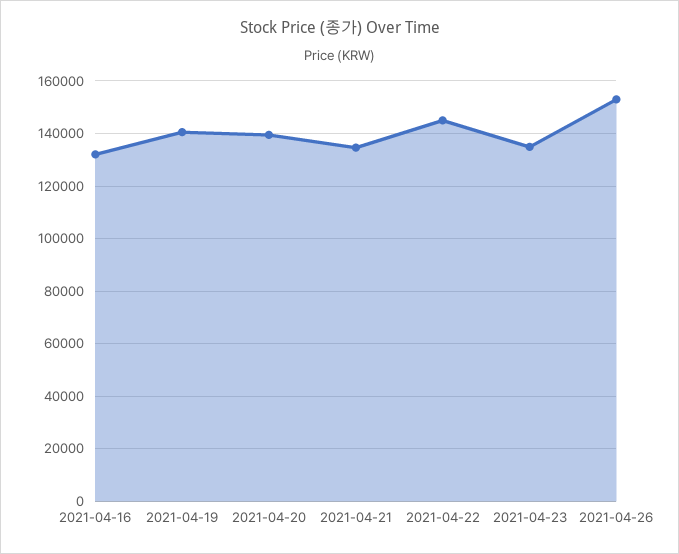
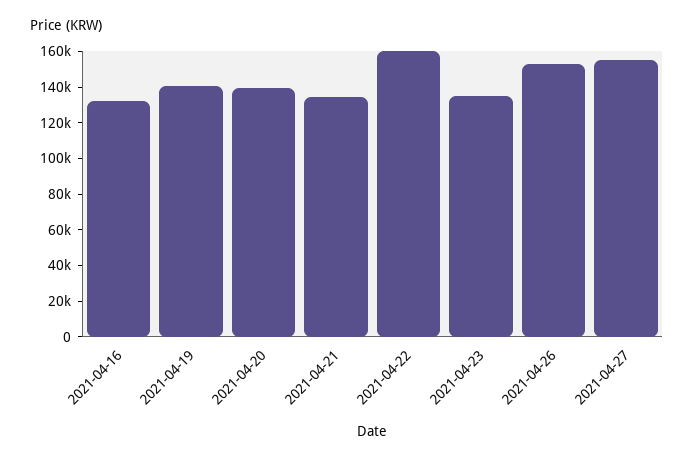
2021-04-22: 145000 -> 160000
2021-04-27: none -> 155000

